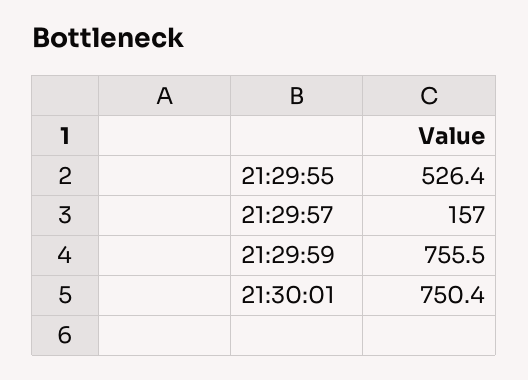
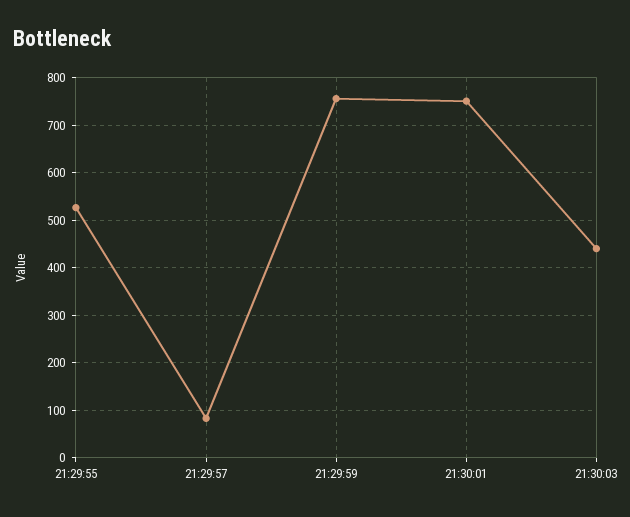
21:29:57: 157 -> 80
21:30:03: none -> 440

